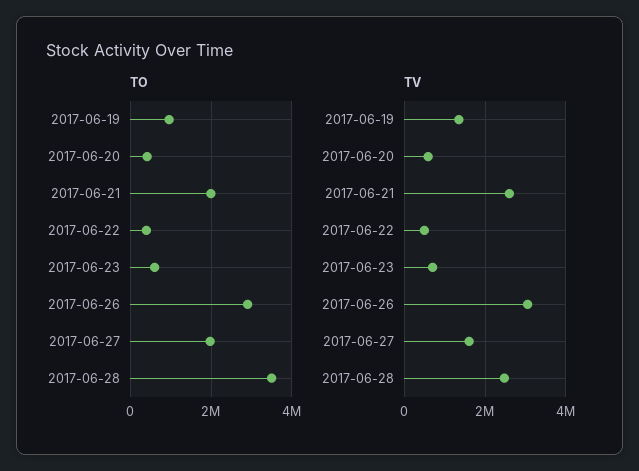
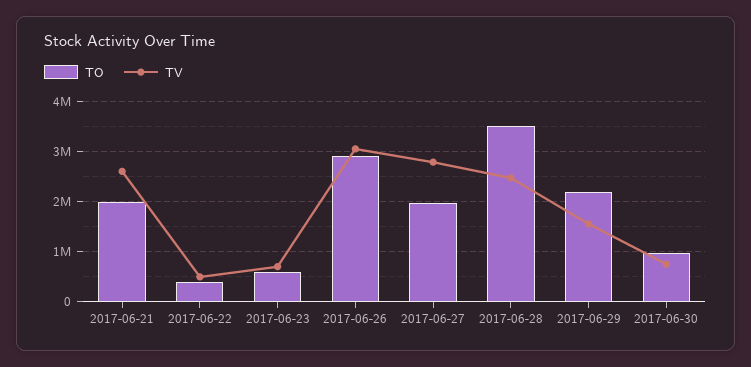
TO, 2017-06-19: 1000000 -> none
TO, 2017-06-20: 400000 -> none
TV, 2017-06-19: 1400000 -> none
TV, 2017-06-20: 600000 -> none
TV, 2017-06-27: 1600000 -> 2800000
TO, 2017-06-29: none -> 2200000
TV, 2017-06-29: none -> 1600000
TO, 2017-06-30: none -> 1000000
TV, 2017-06-30: none -> 800000

